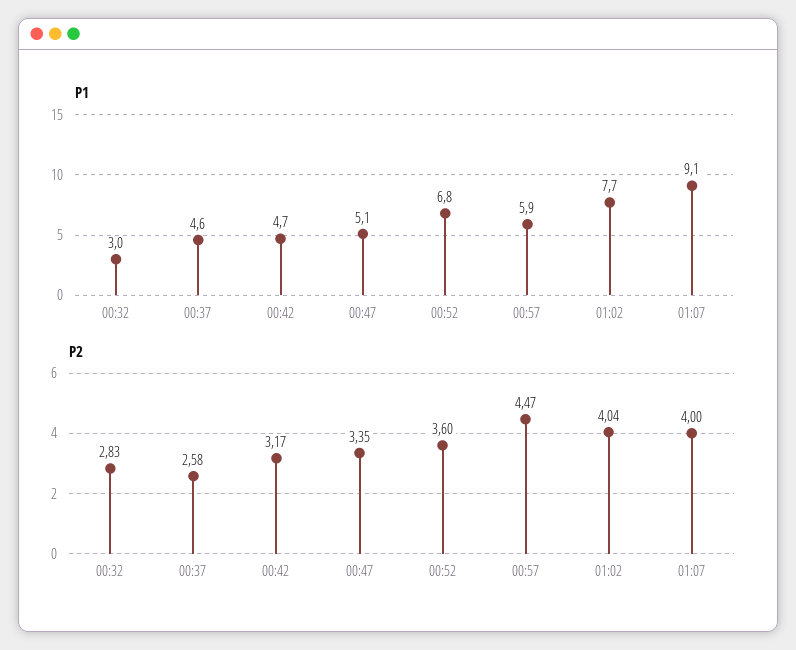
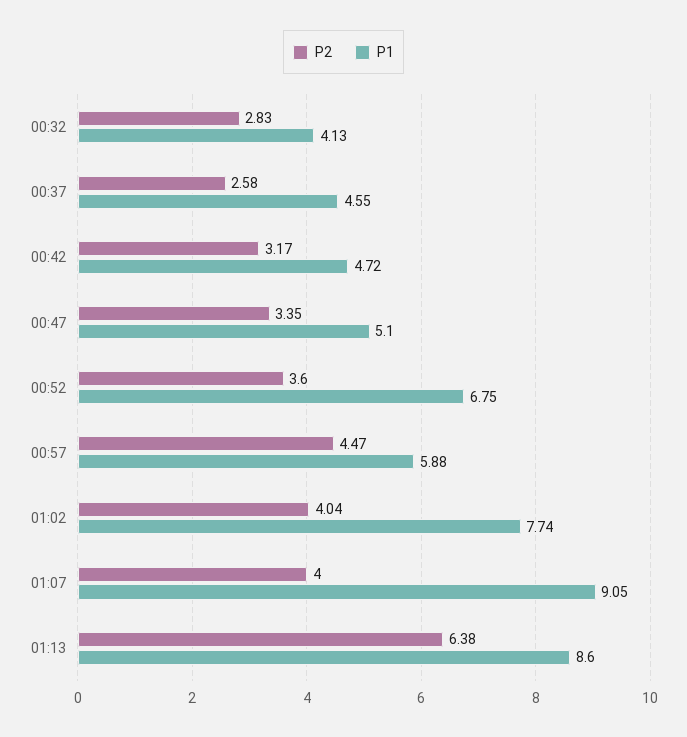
P1, 00:32: 3 -> 4.13
P2, 01:13: none -> 6.38
P1, 01:13: none -> 8.6

